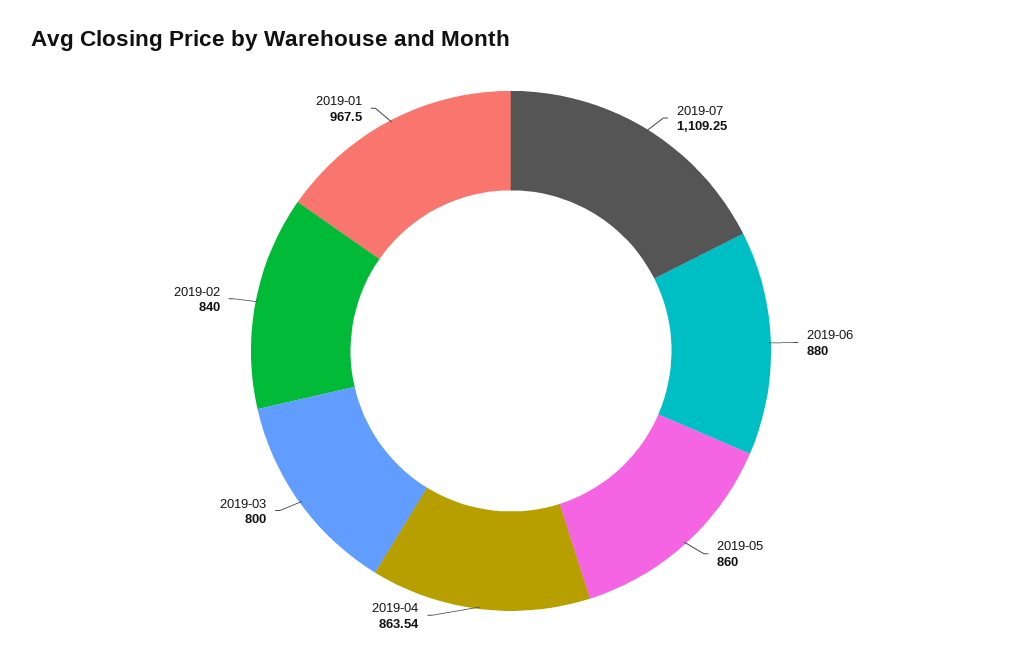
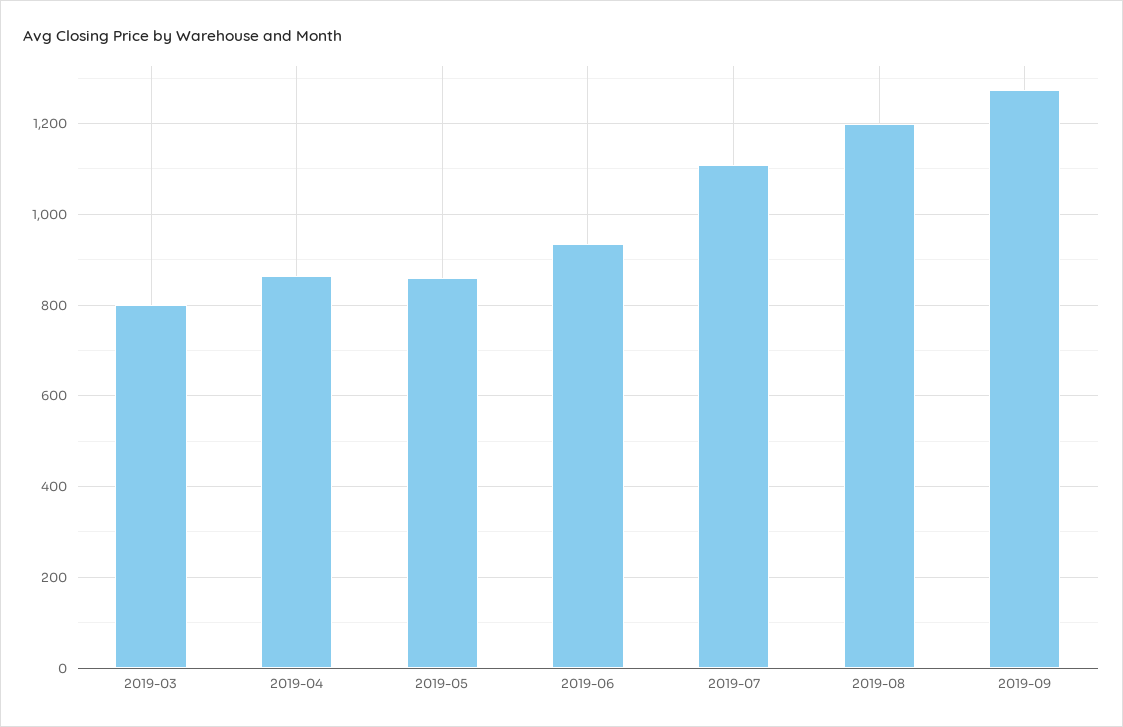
2019-06: 880 -> 940
2019-02: 840 -> none
2019-01: 967.5 -> none
2019-08: none -> 1200
2019-09: none -> 1280

